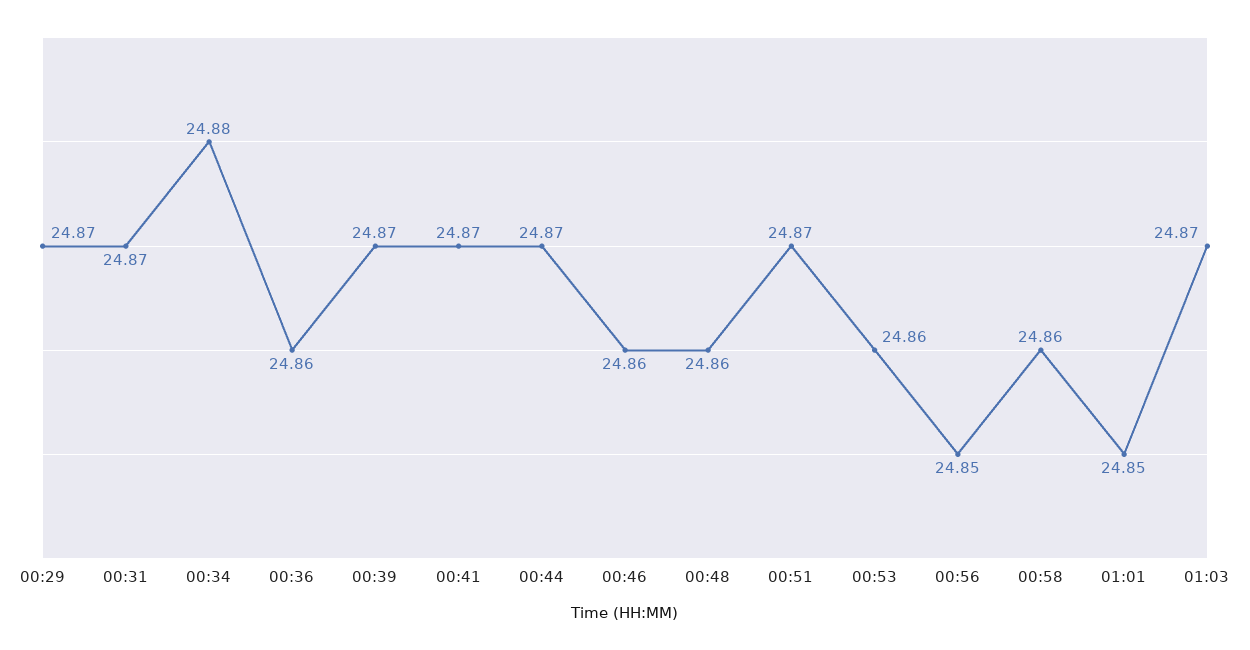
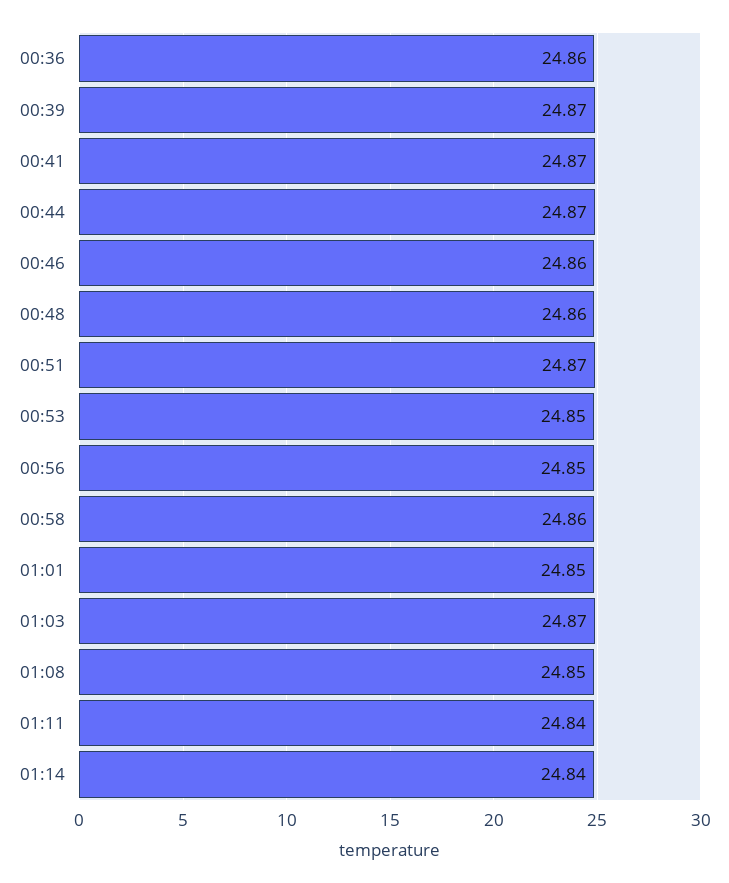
00:29: 24.87 -> none
00:31: 24.87 -> none
00:34: 24.88 -> none
00:53: 24.86 -> 24.85
01:08: none -> 24.85
01:11: none -> 24.84
01:14: none -> 24.84

